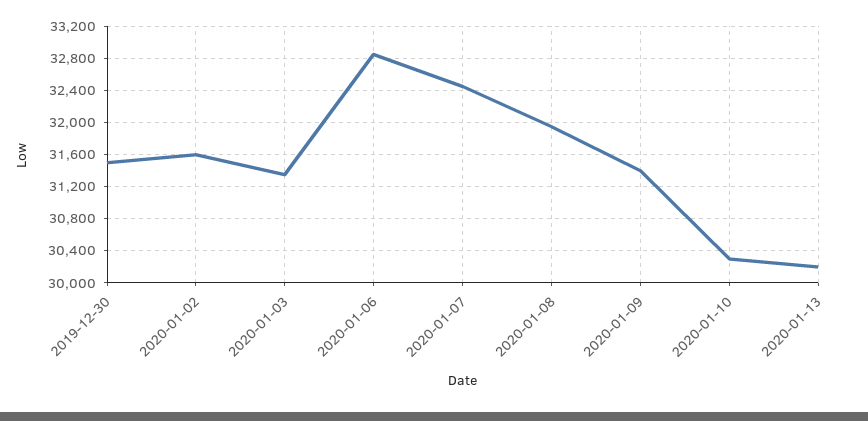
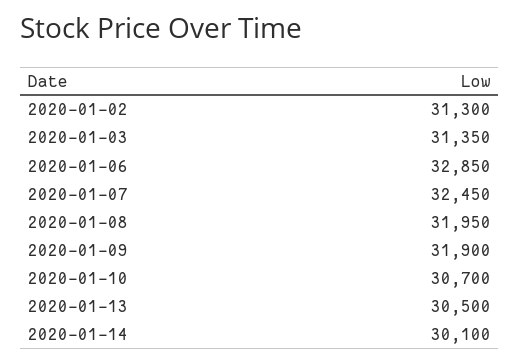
2019-12-30: 31500 -> none
2020-01-02: 31600 -> 31300
2020-01-09: 31400 -> 31900
2020-01-10: 30300 -> 30700
2020-01-13: 30200 -> 30500
2020-01-14: none -> 30100

